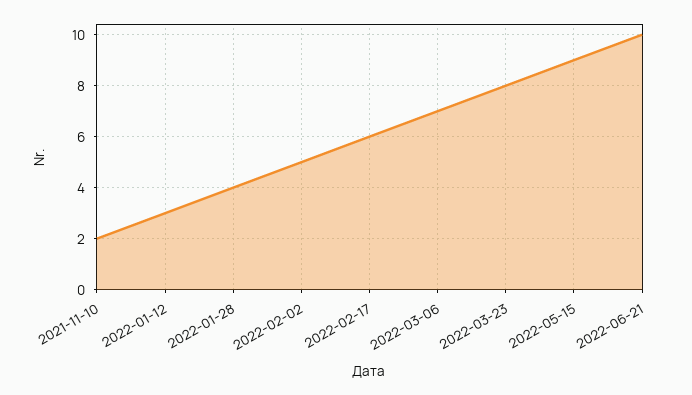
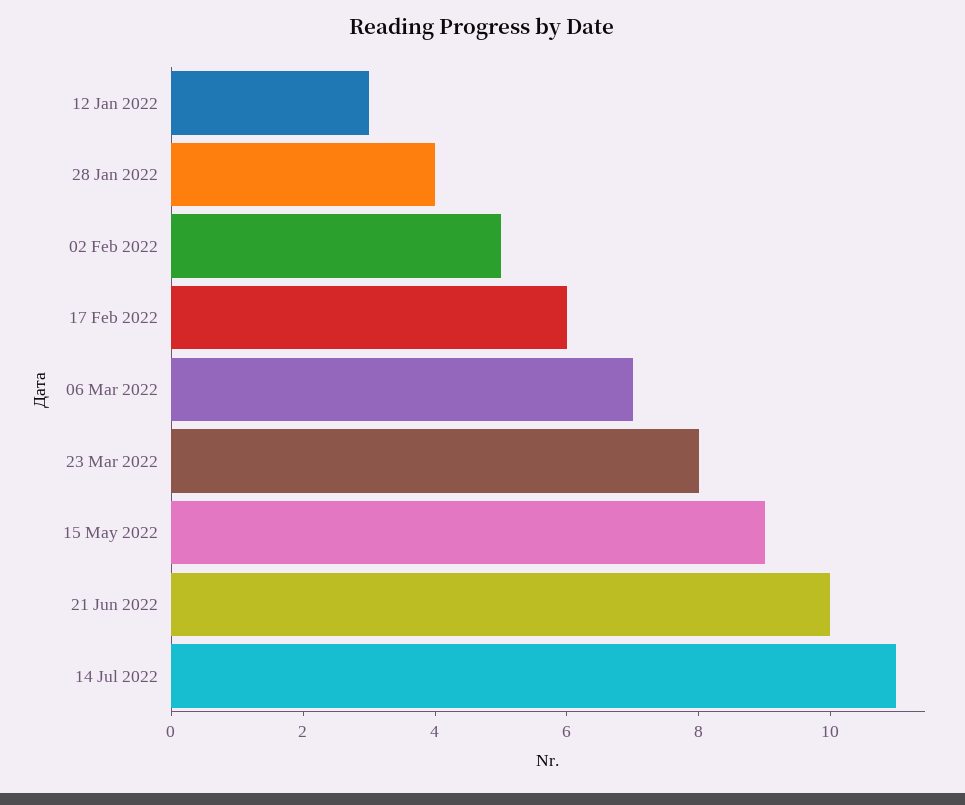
2021-11-10: 2 -> none
14 Jul 2022: none -> 11

